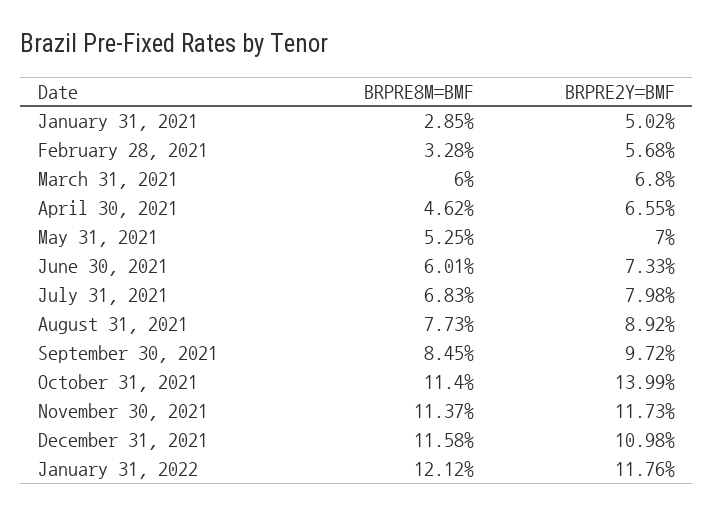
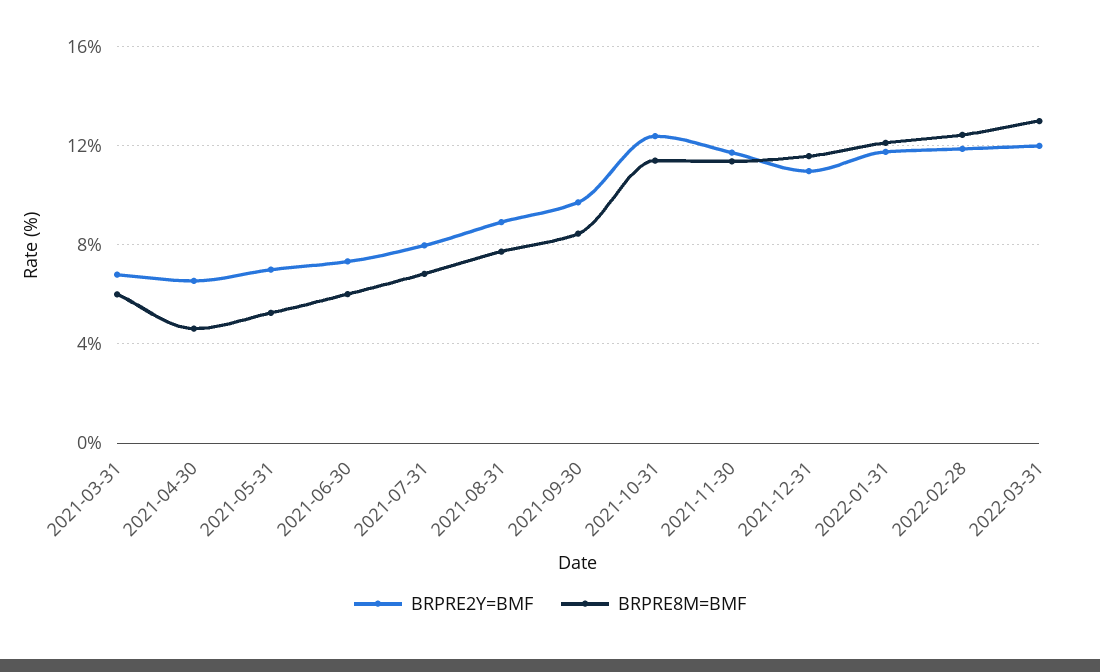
BRPRE8M=BMF, January 31, 2021: 2.85 -> none
BRPRE2Y=BMF, January 31, 2021: 5.02 -> none
BRPRE8M=BMF, February 28, 2021: 3.28 -> none
BRPRE2Y=BMF, February 28, 2021: 5.68 -> none
BRPRE2Y=BMF, October 31, 2021: 13.99 -> 12.5
BRPRE2Y=BMF, 2022-02-28: none -> 12
BRPRE8M=BMF, 2022-02-28: none -> 12.5
BRPRE2Y=BMF, 2022-03-31: none -> 12
BRPRE8M=BMF, 2022-03-31: none -> 13

